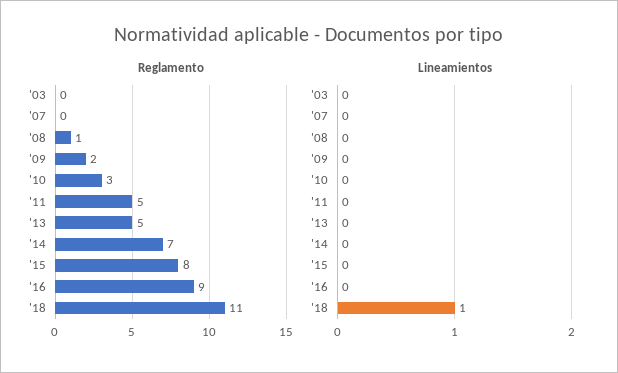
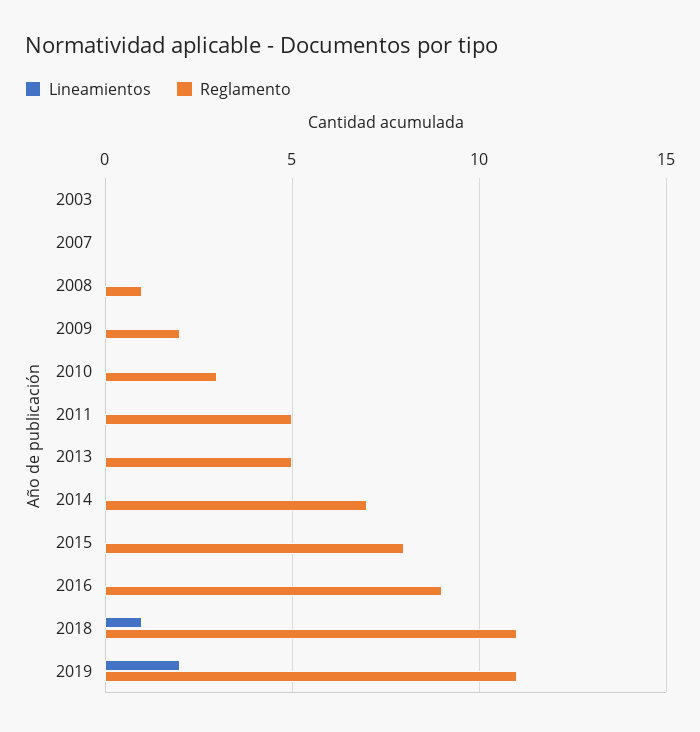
Lineamientos, 2019: none -> 2
Reglamento, 2019: none -> 11

